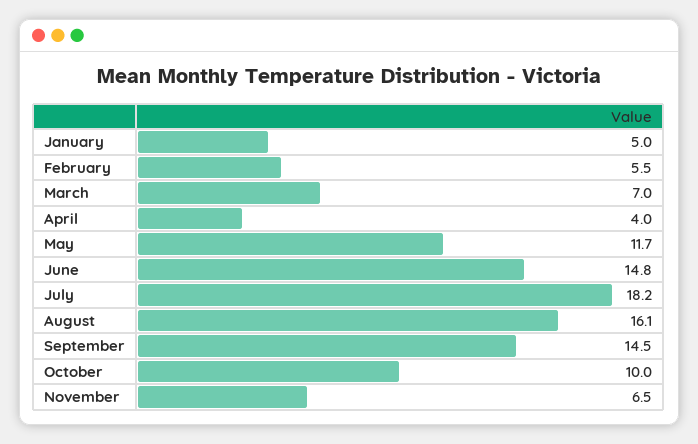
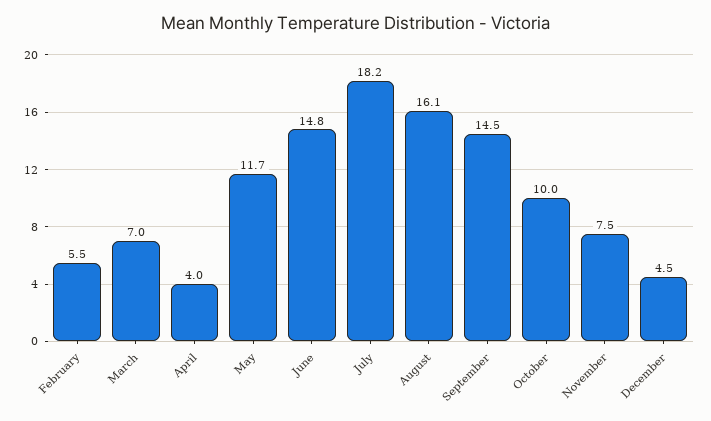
January: 5 -> none
November: 6.5 -> 7.5
December: none -> 4.5

